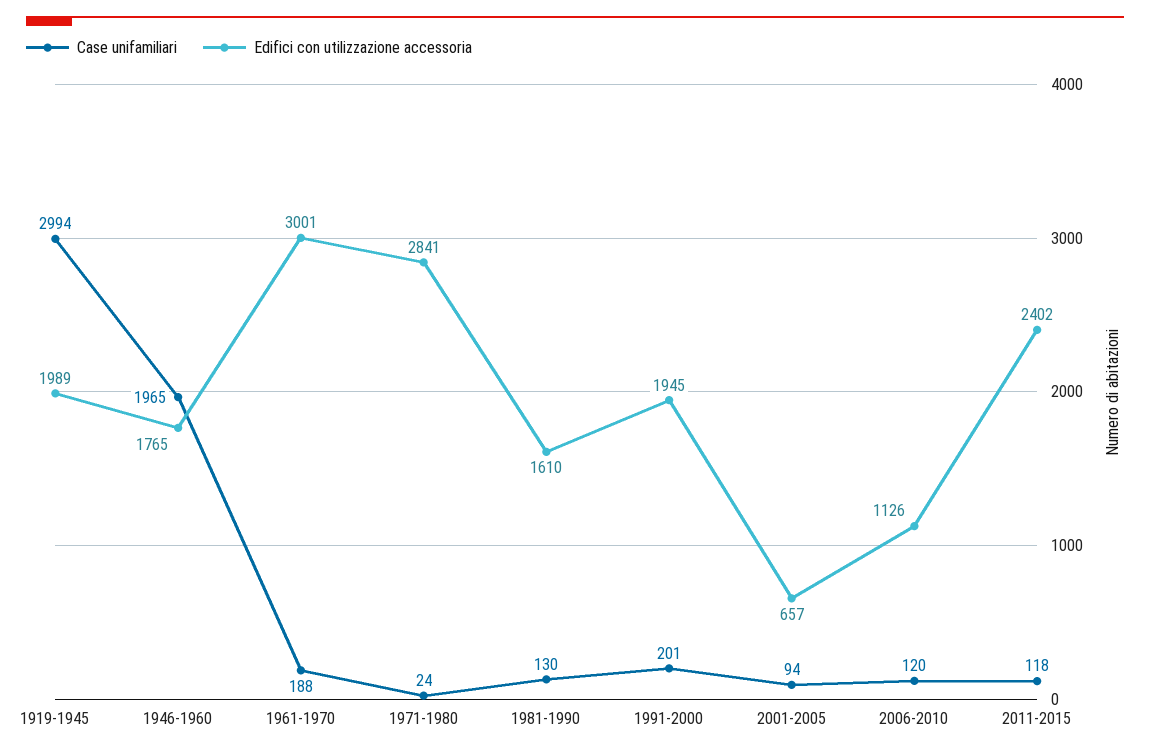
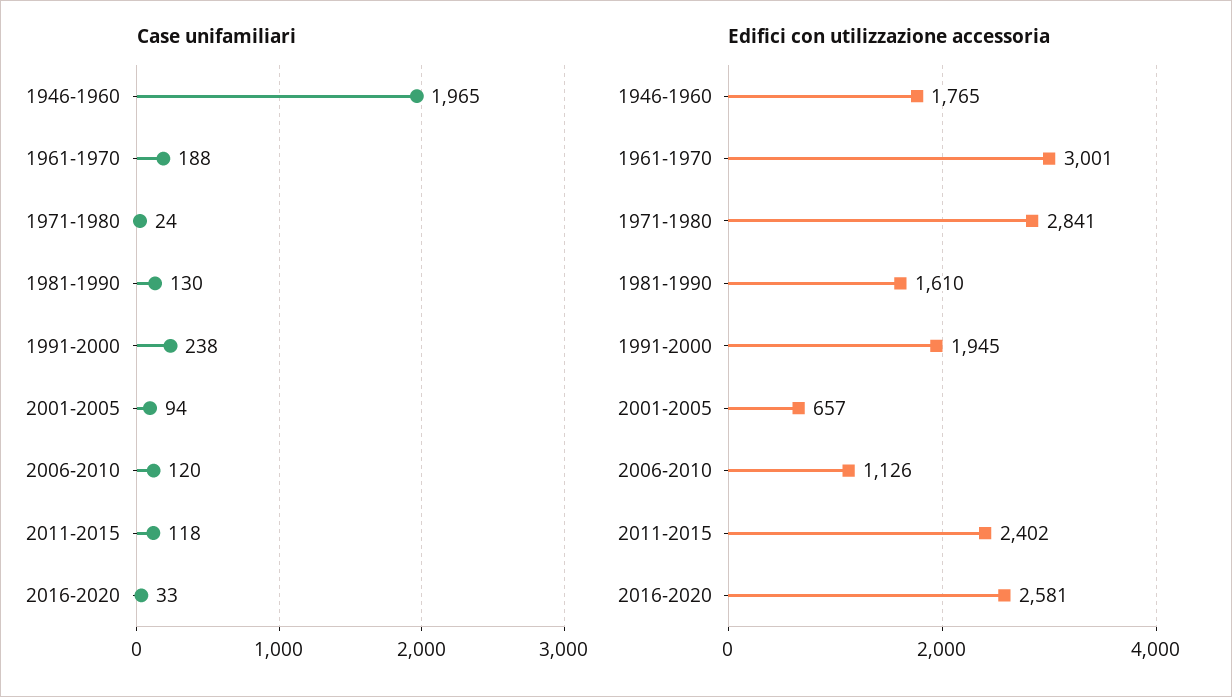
Case unifamiliari, 1919-1945: 2994 -> none
Edifici con utilizzazione accessoria, 1919-1945: 1989 -> none
Case unifamiliari, 1991-2000: 201 -> 238
Case unifamiliari, 2016-2020: none -> 33
Edifici con utilizzazione accessoria, 2016-2020: none -> 2581

